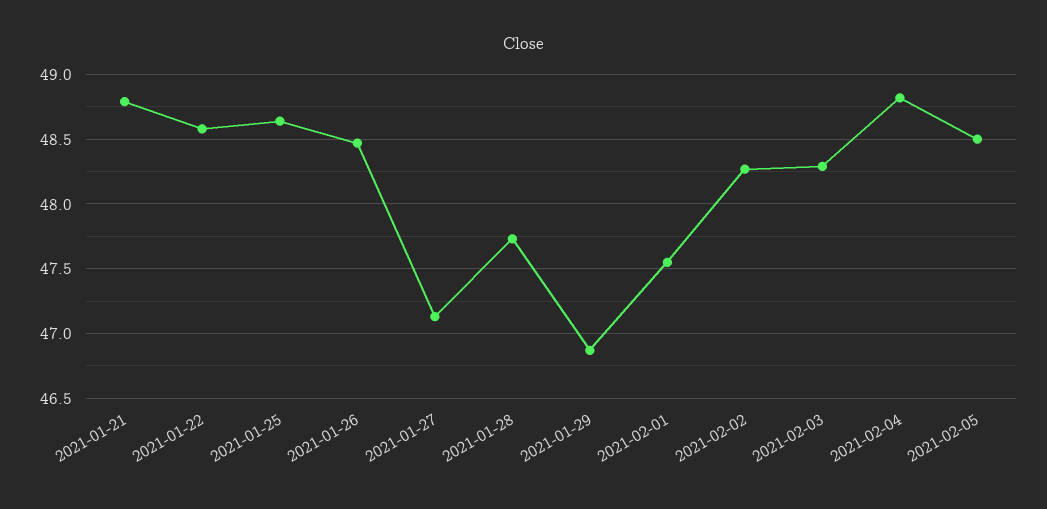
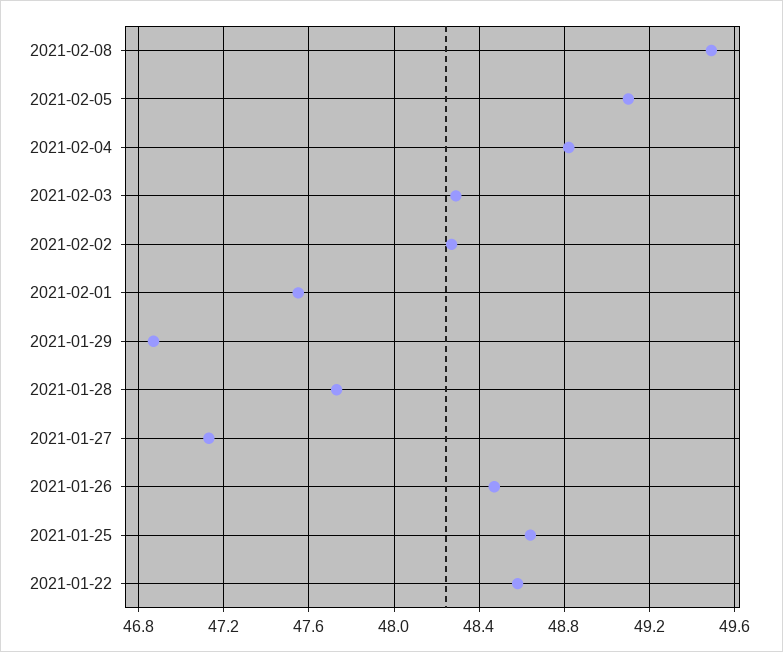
2021-01-21: 48.8 -> none
2021-02-05: 48.5 -> 49.1
2021-02-08: none -> 49.5

